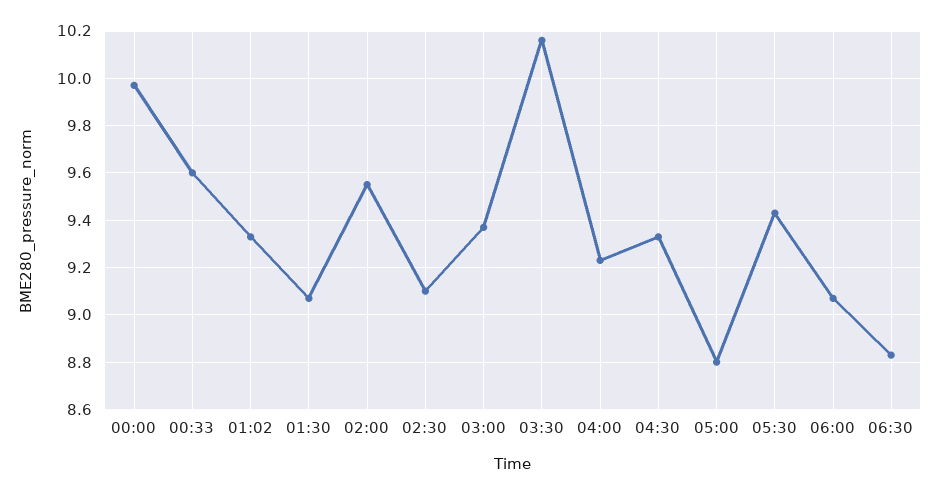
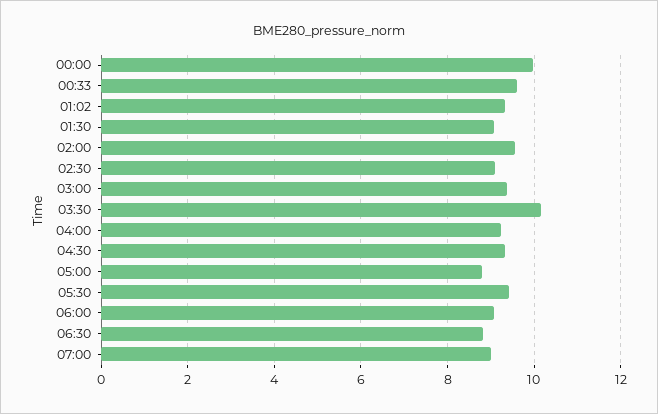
07:00: none -> 9

